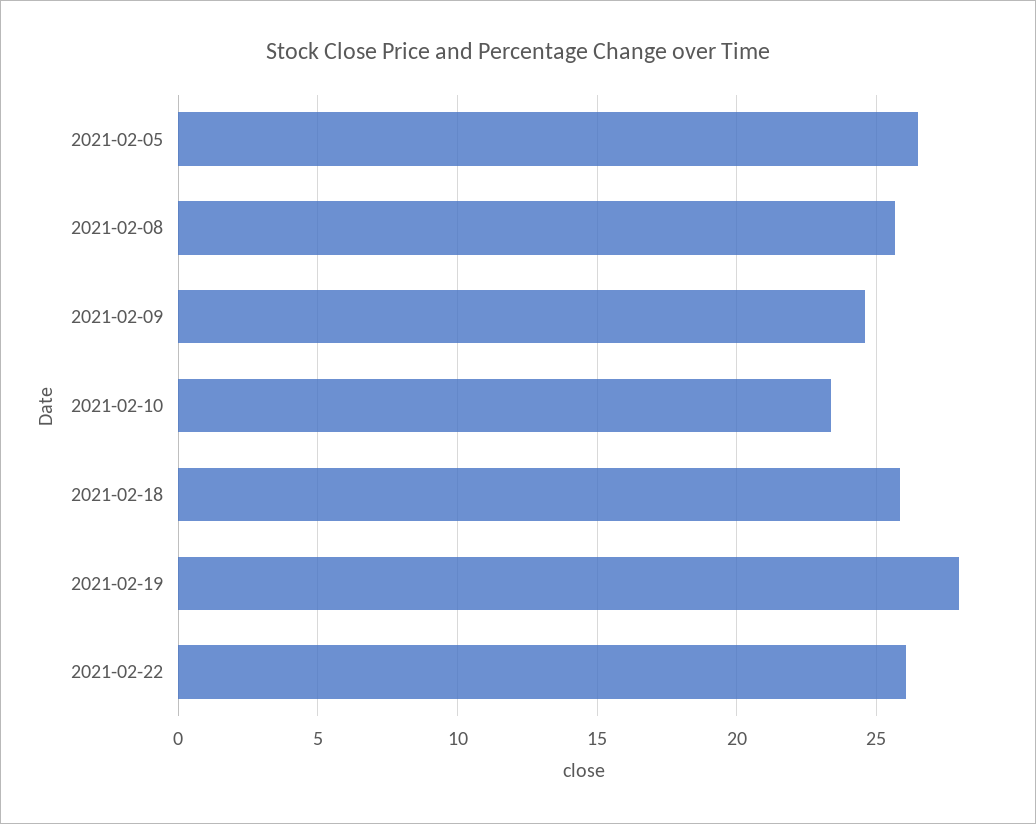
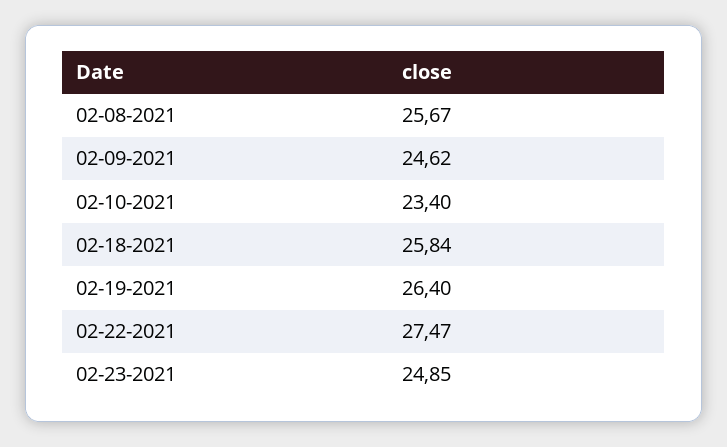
2021-02-05: 26.5 -> none
2021-02-19: 28 -> 26.4
2021-02-22: 26 -> 27.47
02-23-2021: none -> 24.85

